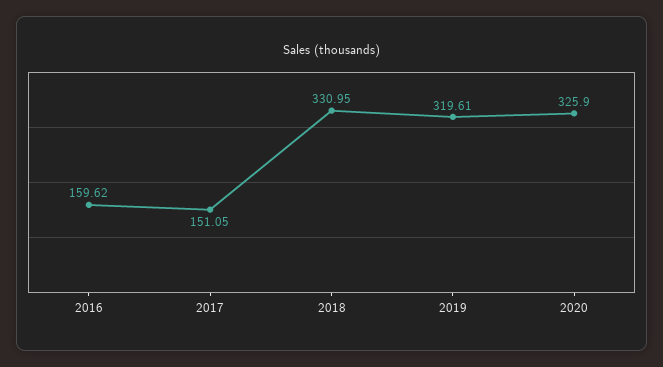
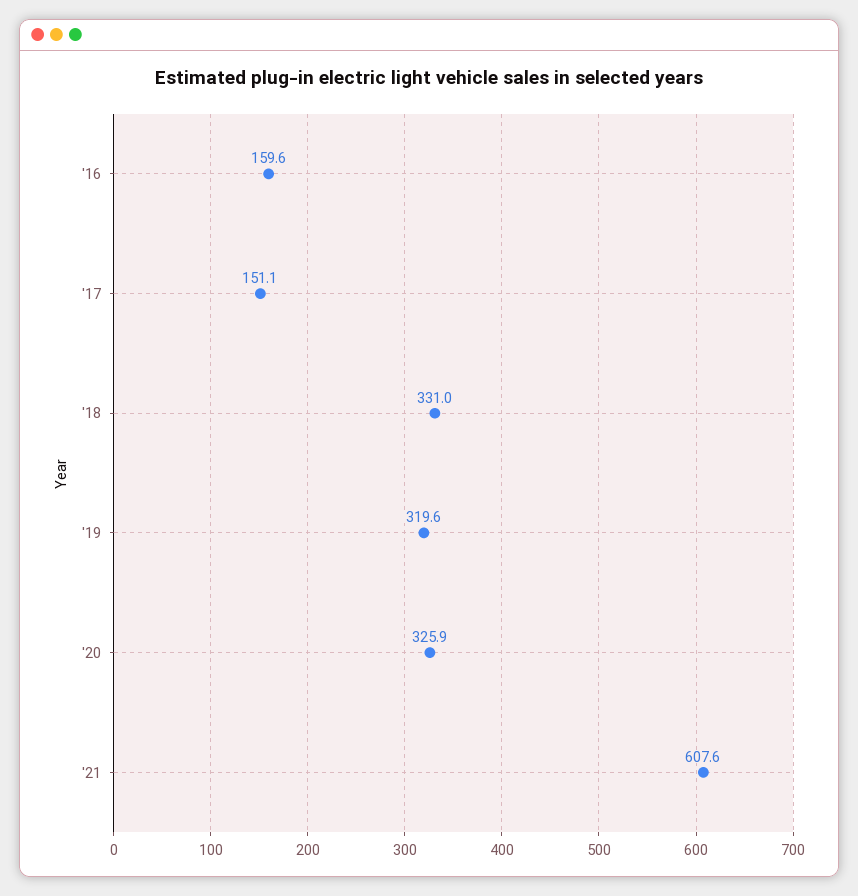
'21: none -> 607.6

